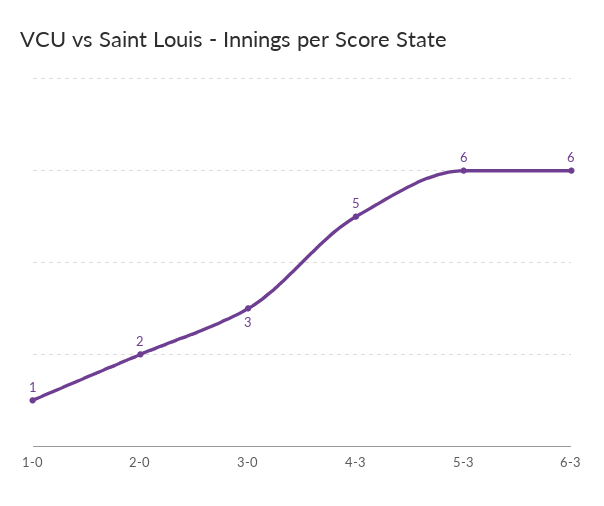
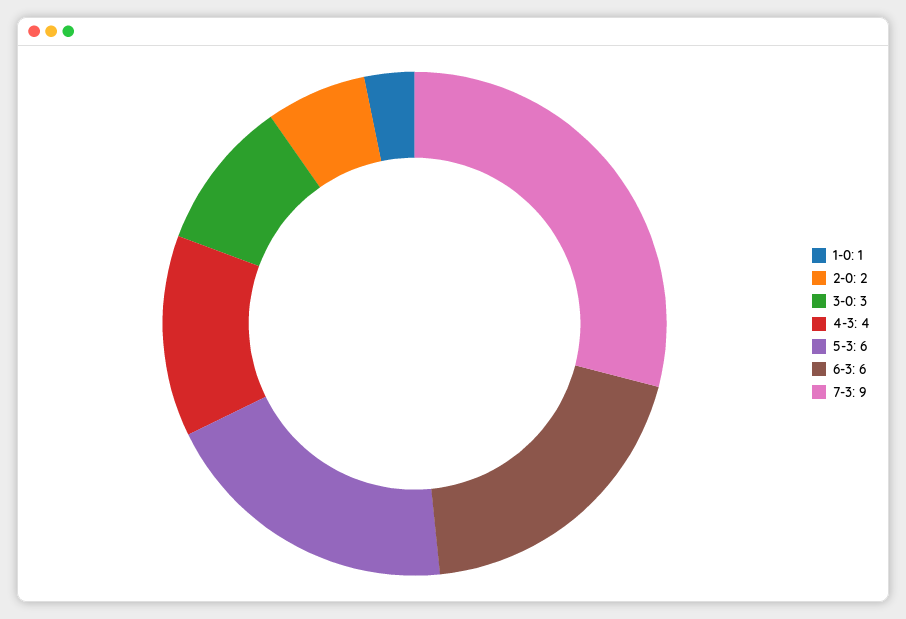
4-3: 5 -> 4
7-3: none -> 9

